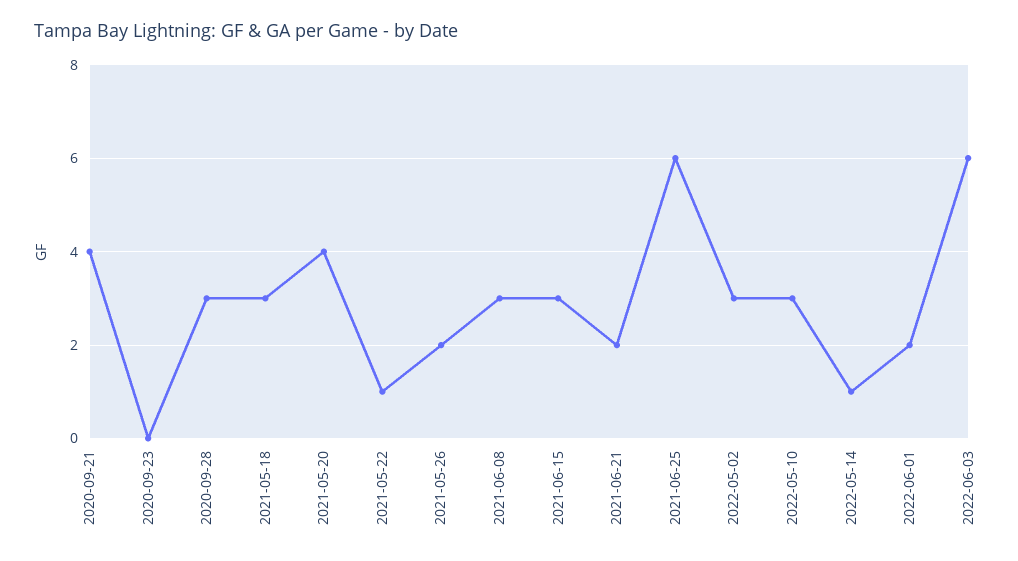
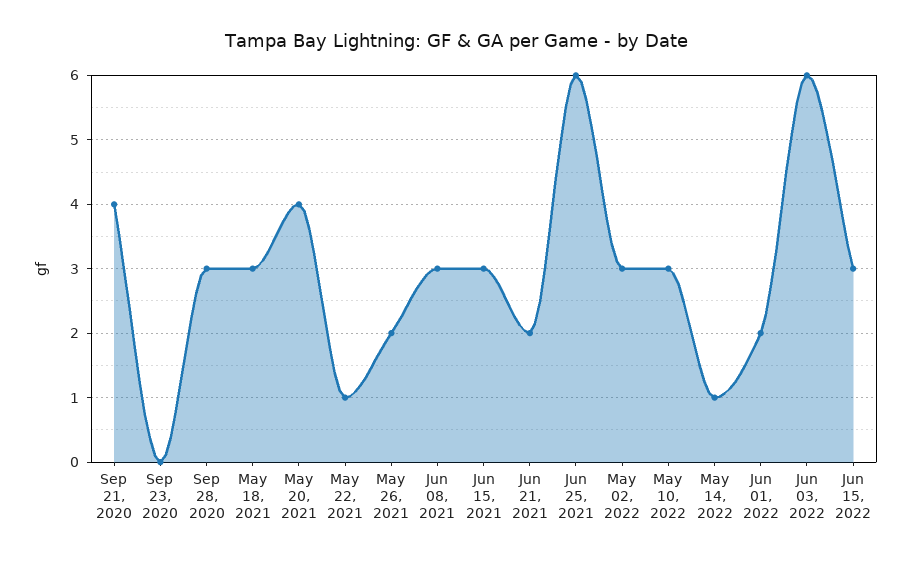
Jun 15, 2022: none -> 3

